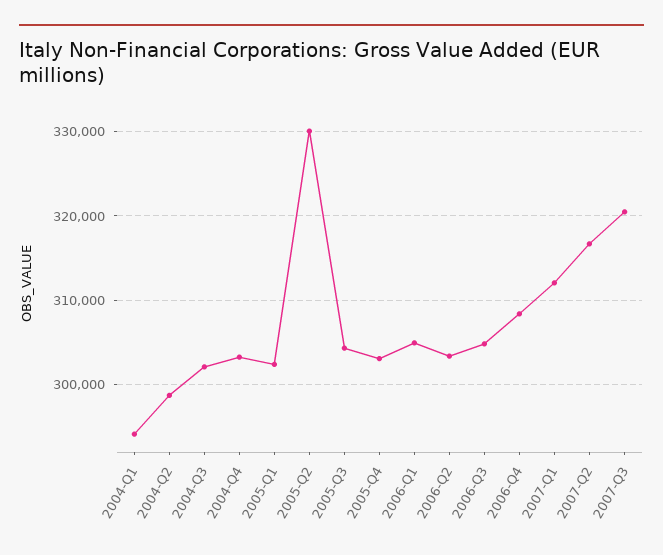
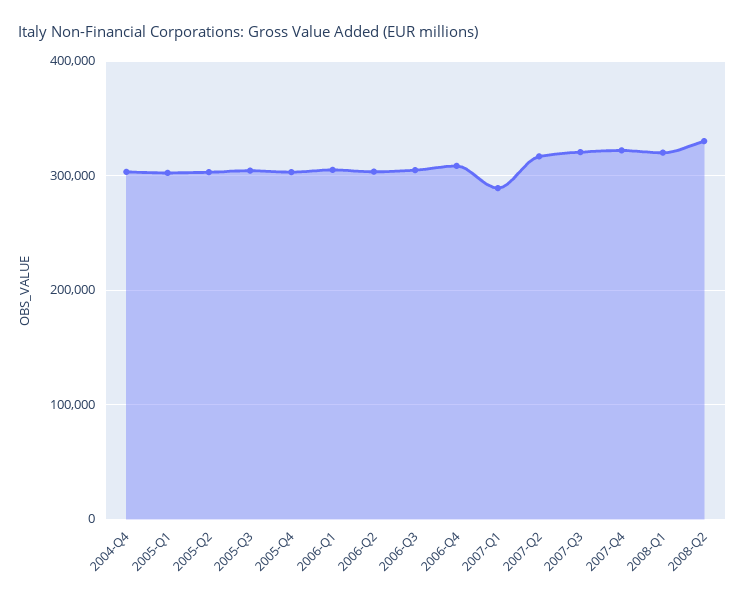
2004-Q1: 294000 -> none
2004-Q2: 299000 -> none
2004-Q3: 302000 -> none
2005-Q2: 330000 -> 300000
2007-Q1: 312000 -> 290000
2007-Q4: none -> 320000
2008-Q1: none -> 320000
2008-Q2: none -> 330000

